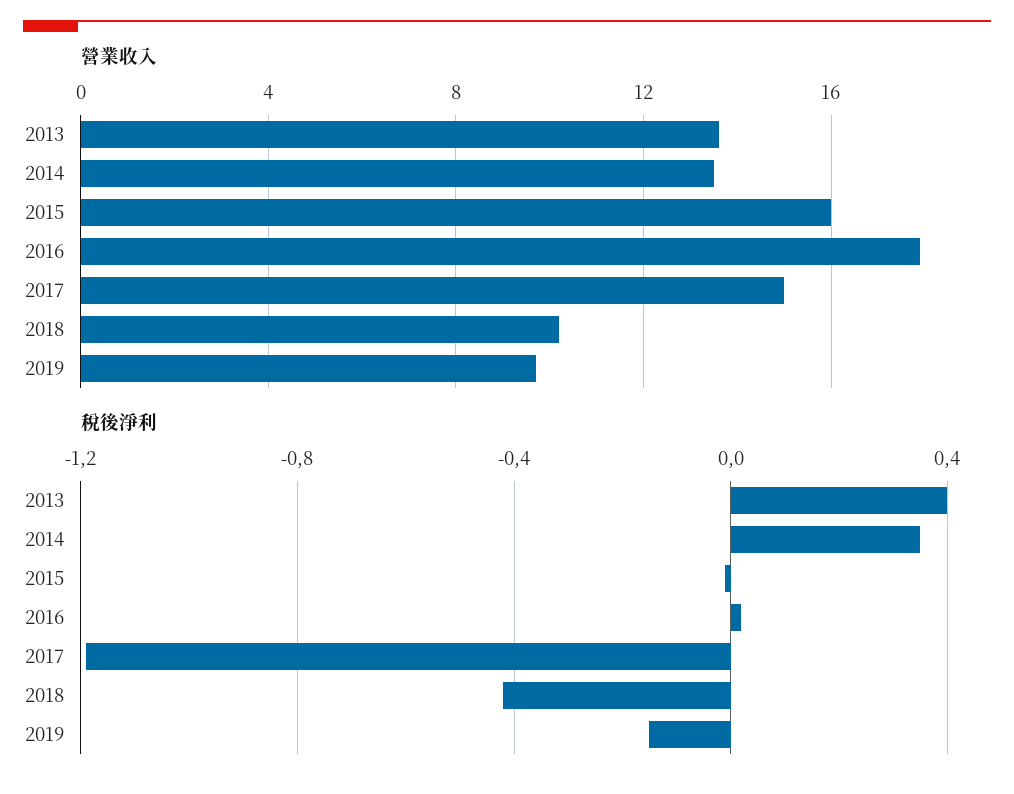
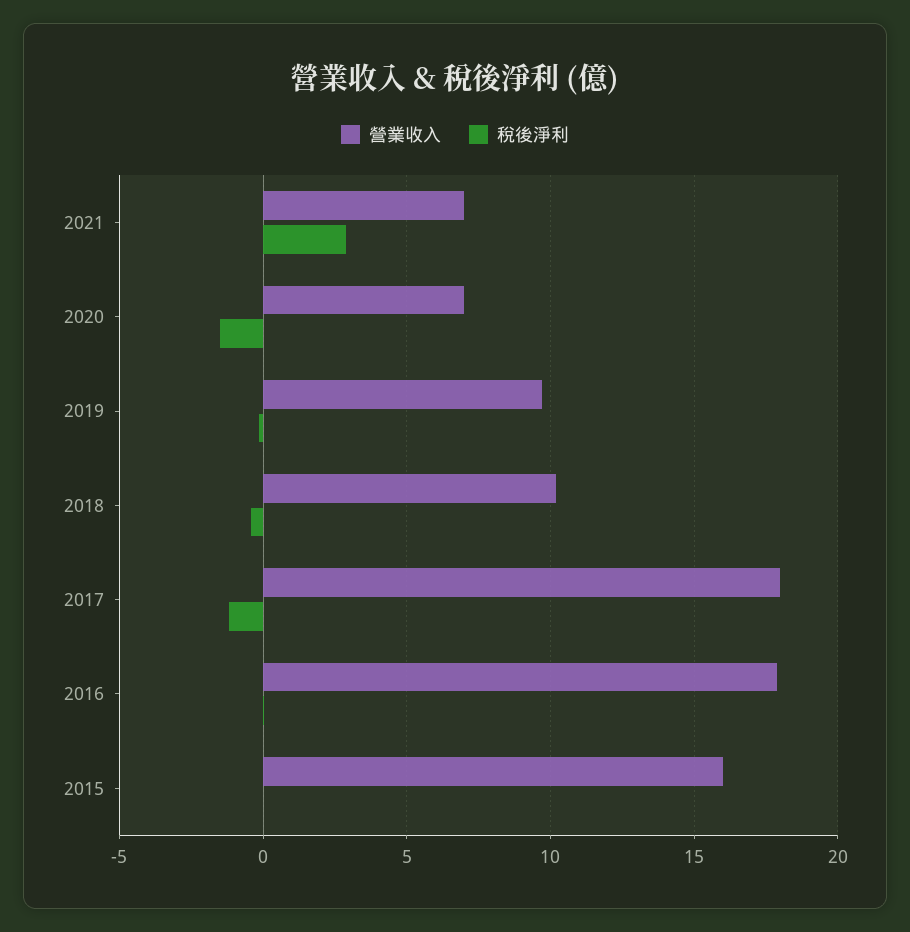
營業收入, 2013: 13.5 -> none
營業收入, 2014: 13.5 -> none
營業收入, 2017: 15 -> 18
稅後淨利, 2013: 0.4 -> none
稅後淨利, 2014: 0.35 -> none
營業收入, 2021: none -> 7
稅後淨利, 2021: none -> 3
營業收入, 2020: none -> 7
稅後淨利, 2020: none -> -1.5

